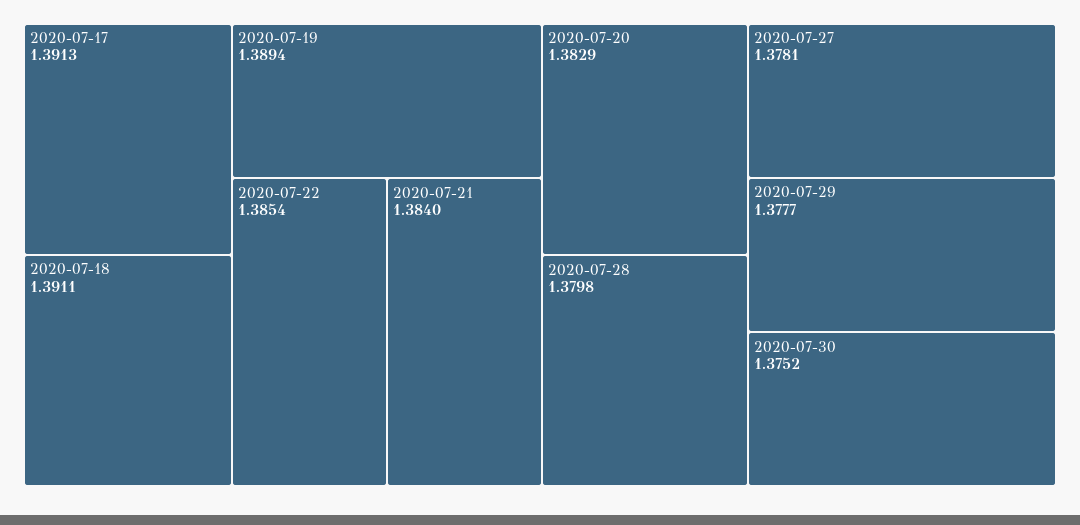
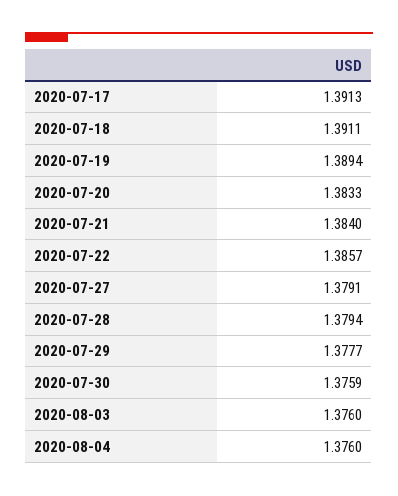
2020-07-22: 1.3854 -> 1.3857
2020-07-20: 1.3829 -> 1.3833
2020-07-28: 1.3798 -> 1.3794
2020-07-27: 1.3781 -> 1.3791
2020-07-30: 1.3752 -> 1.3759
2020-08-03: none -> 1.376
2020-08-04: none -> 1.376

